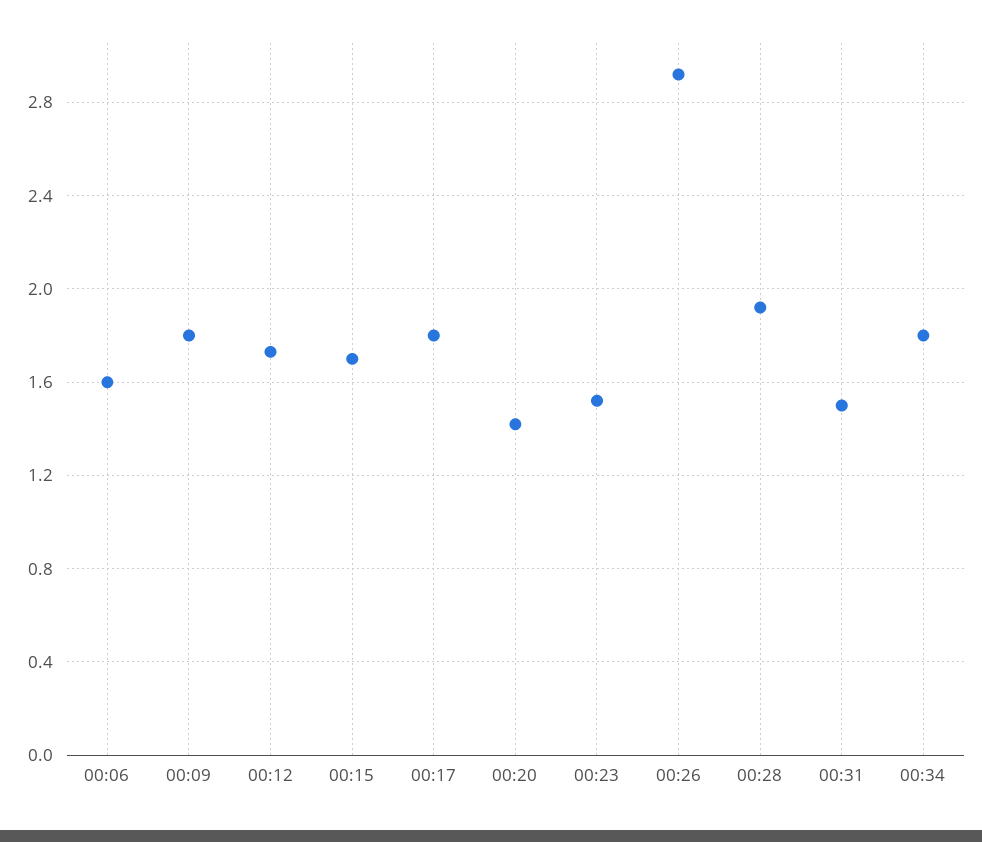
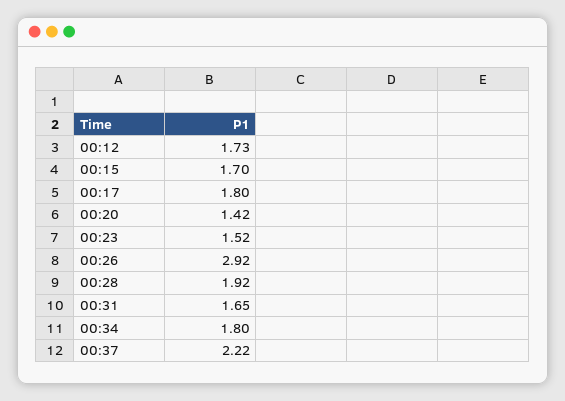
00:06: 1.6 -> none
00:09: 1.8 -> none
00:31: 1.5 -> 1.65
00:37: none -> 2.22

